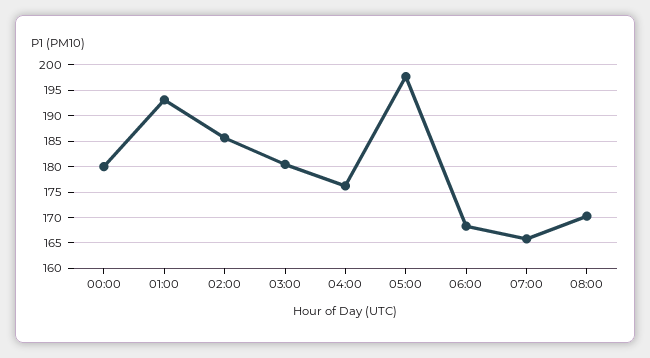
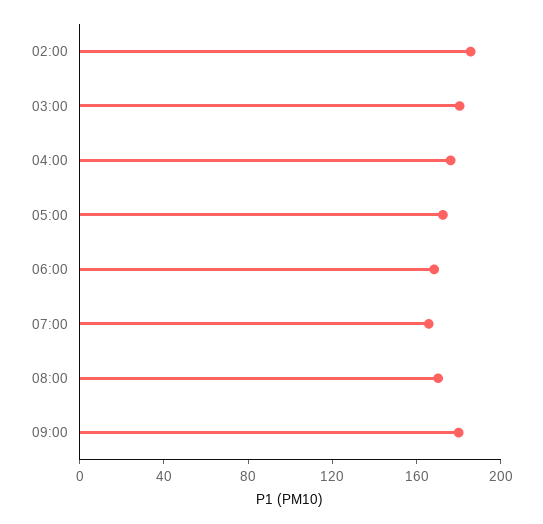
00:00: 180 -> none
01:00: 192.5 -> none
05:00: 197.5 -> 170
09:00: none -> 180

